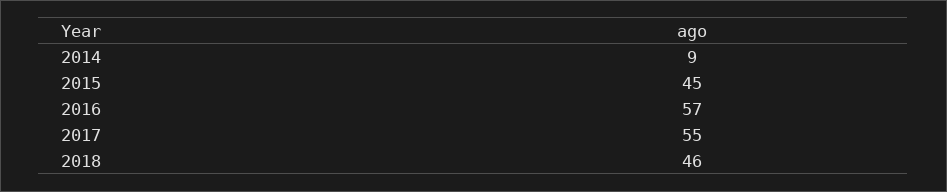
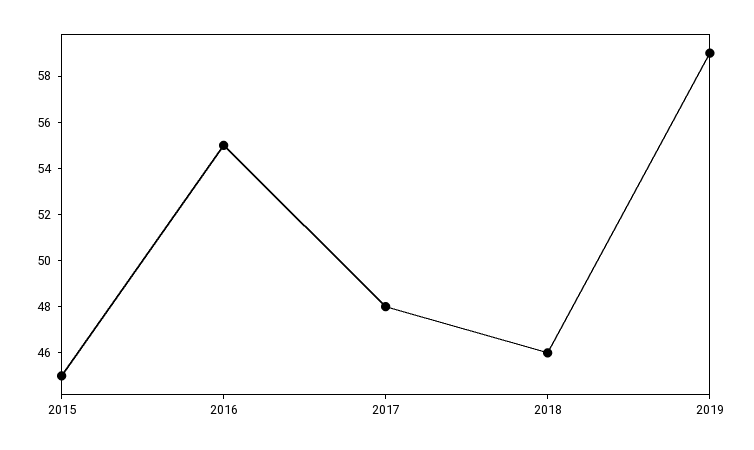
2014: 9 -> none
2016: 57 -> 55
2017: 55 -> 48
2019: none -> 59

